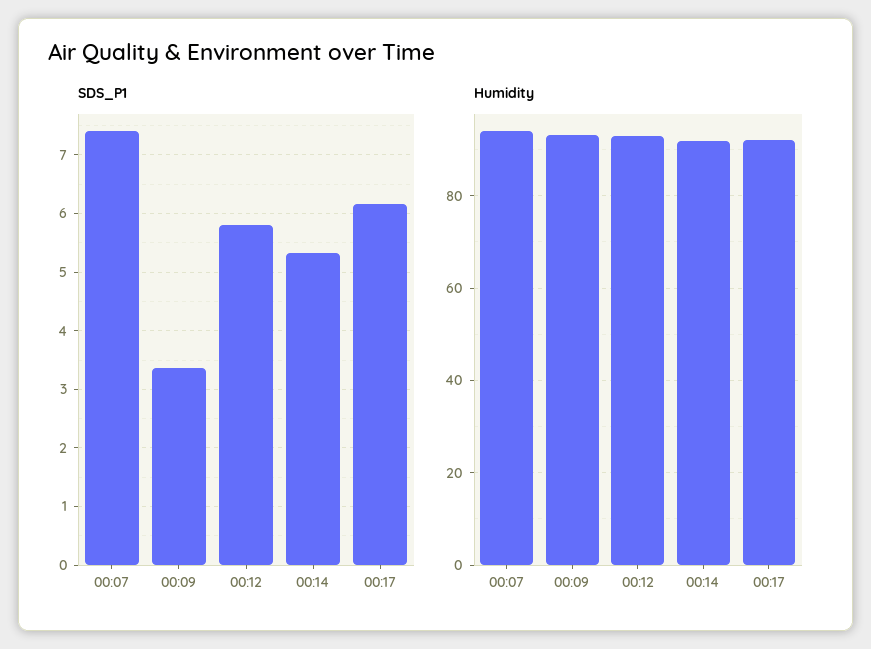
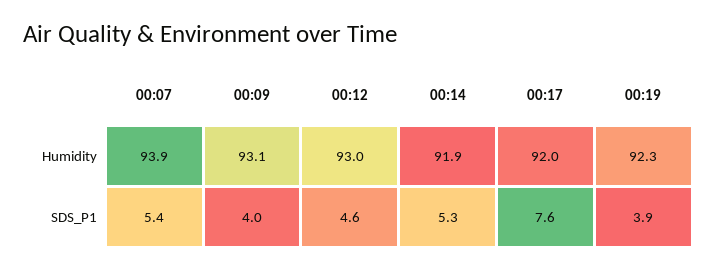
SDS_P1, 00:07: 7.4 -> 5.4
SDS_P1, 00:09: 3.4 -> 4
SDS_P1, 00:12: 5.8 -> 4.6
SDS_P1, 00:17: 6.2 -> 7.6
Humidity, 00:19: none -> 92.3
SDS_P1, 00:19: none -> 3.9

